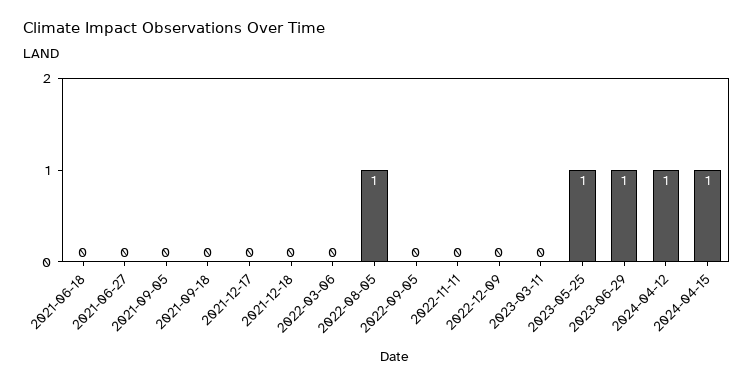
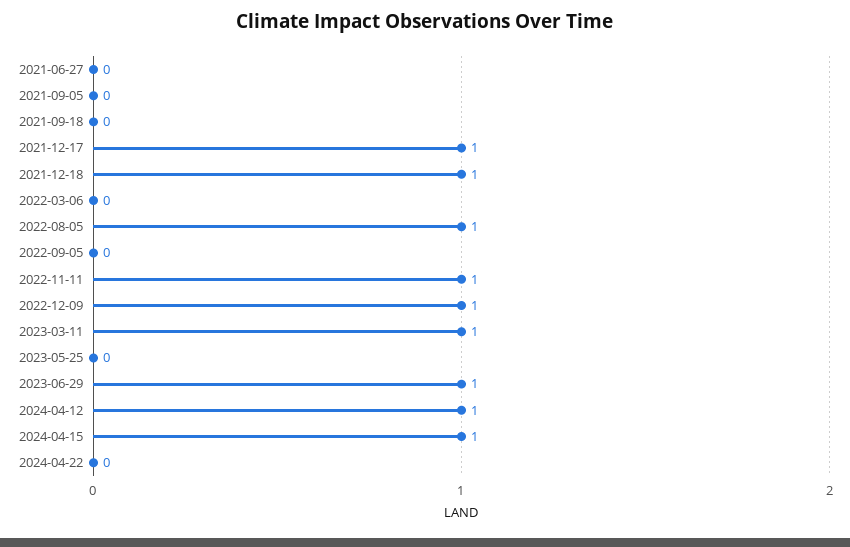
2021-06-18: 0 -> none
2021-12-17: 0 -> 1
2021-12-18: 0 -> 1
2022-11-11: 0 -> 1
2022-12-09: 0 -> 1
2023-03-11: 0 -> 1
2023-05-25: 1 -> 0
2024-04-22: none -> 0

